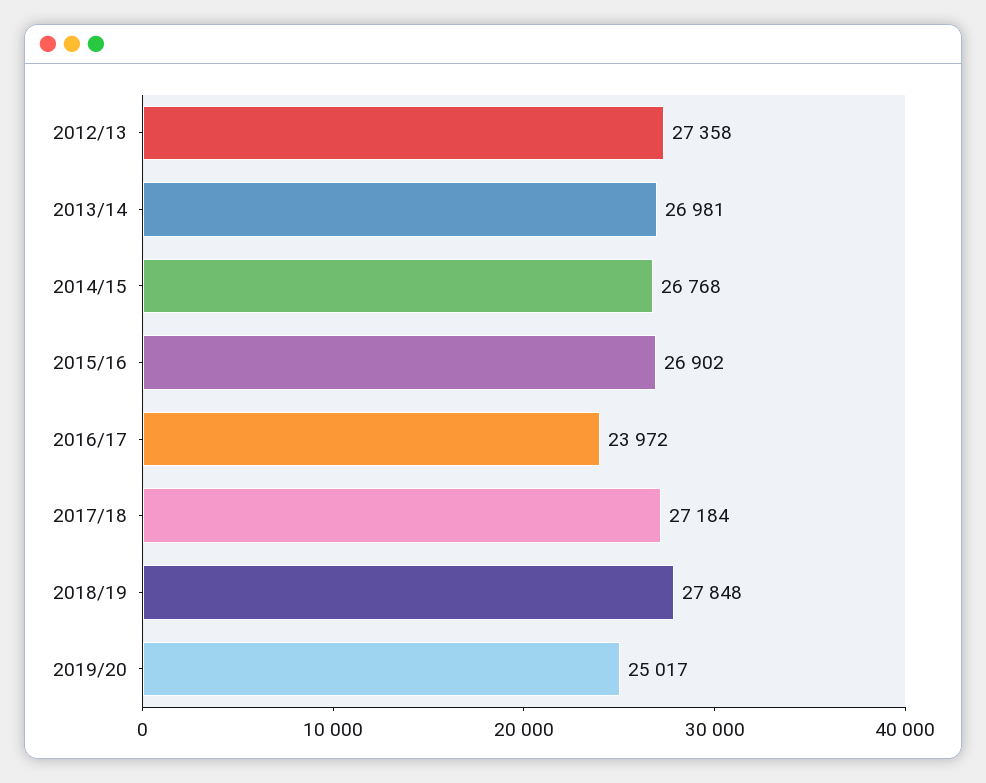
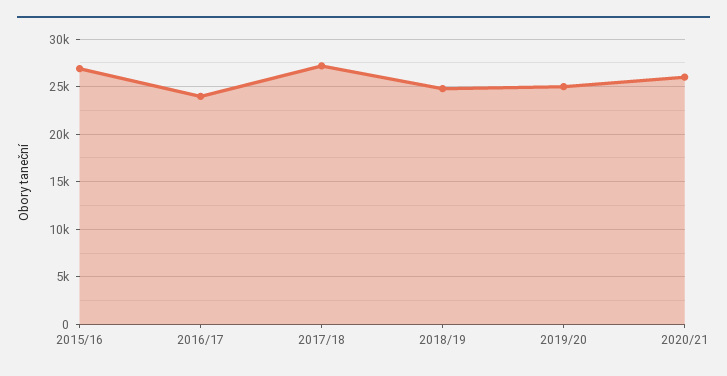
2012/13: 27358 -> none
2013/14: 26981 -> none
2014/15: 26768 -> none
2018/19: 27848 -> 25000
2020/21: none -> 26000

